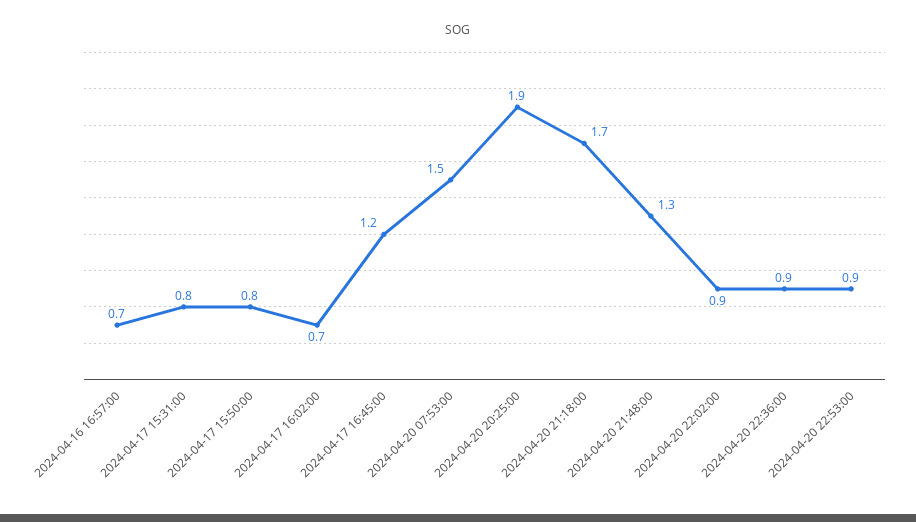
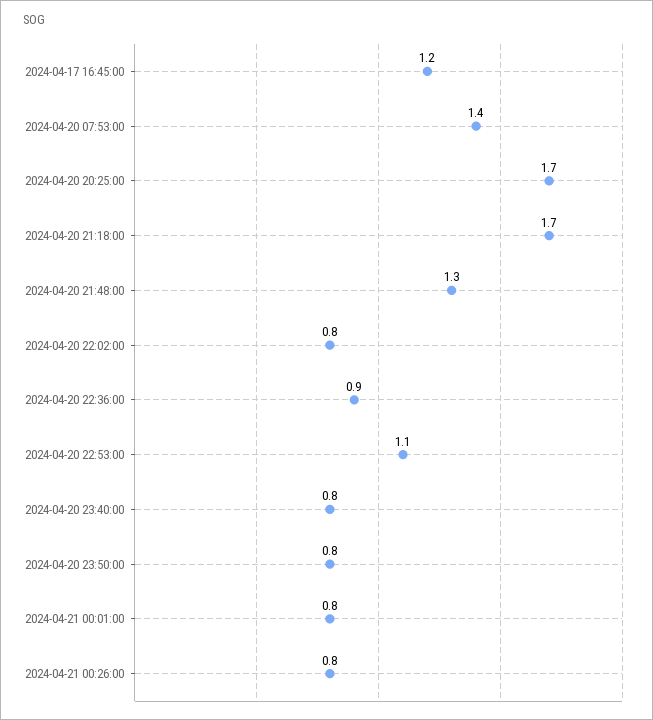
2024-04-16 16:57:00: 0.7 -> none
2024-04-17 15:31:00: 0.8 -> none
2024-04-17 15:50:00: 0.8 -> none
2024-04-17 16:02:00: 0.7 -> none
2024-04-20 07:53:00: 1.5 -> 1.4
2024-04-20 20:25:00: 1.9 -> 1.7
2024-04-20 22:02:00: 0.9 -> 0.8
2024-04-20 22:53:00: 0.9 -> 1.1
2024-04-20 23:40:00: none -> 0.8
2024-04-20 23:50:00: none -> 0.8
2024-04-21 00:01:00: none -> 0.8
2024-04-21 00:26:00: none -> 0.8

